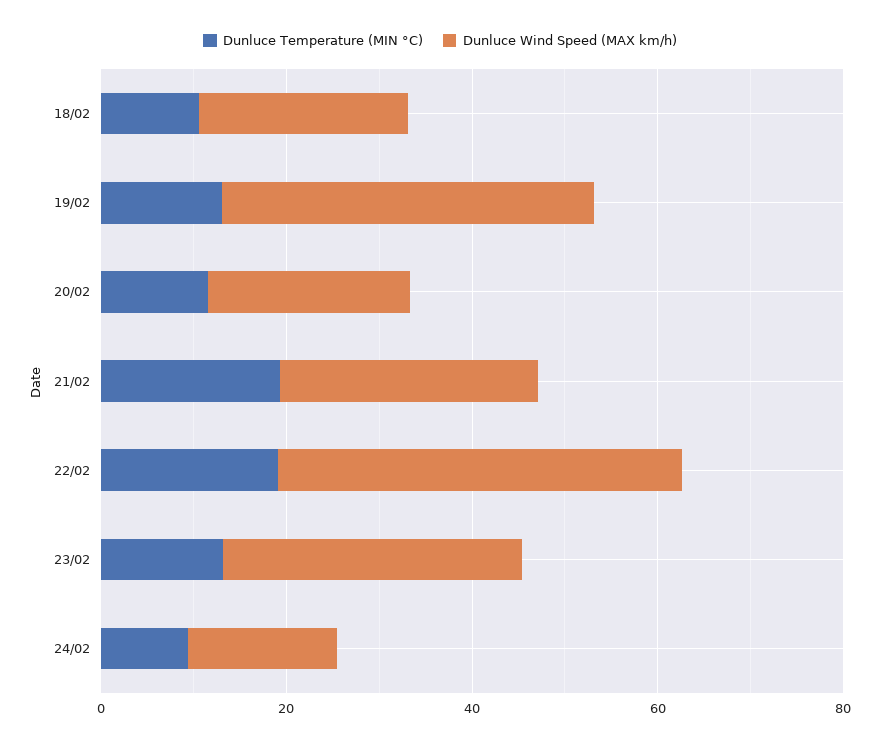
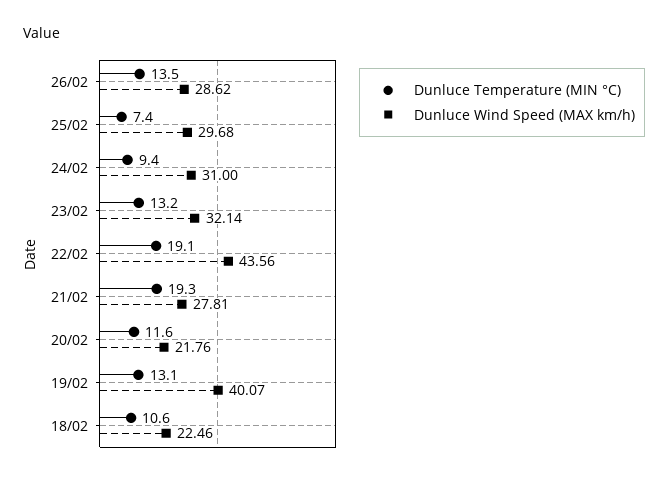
Dunluce Wind Speed (MAX km/h), 24/02: 15 -> 31
Dunluce Temperature (MIN °C), 26/02: none -> 13.5
Dunluce Wind Speed (MAX km/h), 26/02: none -> 28.62
Dunluce Temperature (MIN °C), 25/02: none -> 7.4
Dunluce Wind Speed (MAX km/h), 25/02: none -> 29.68

